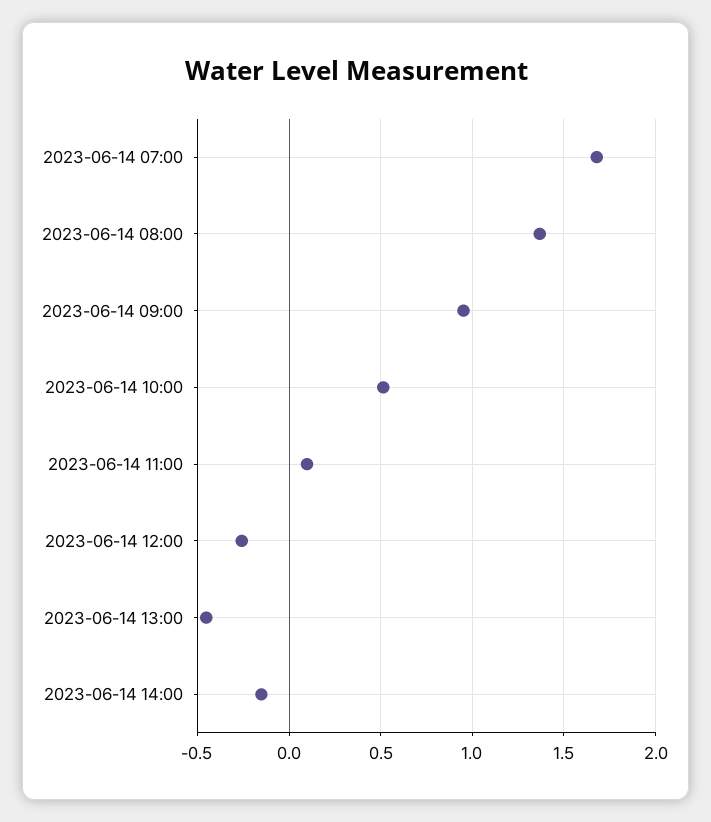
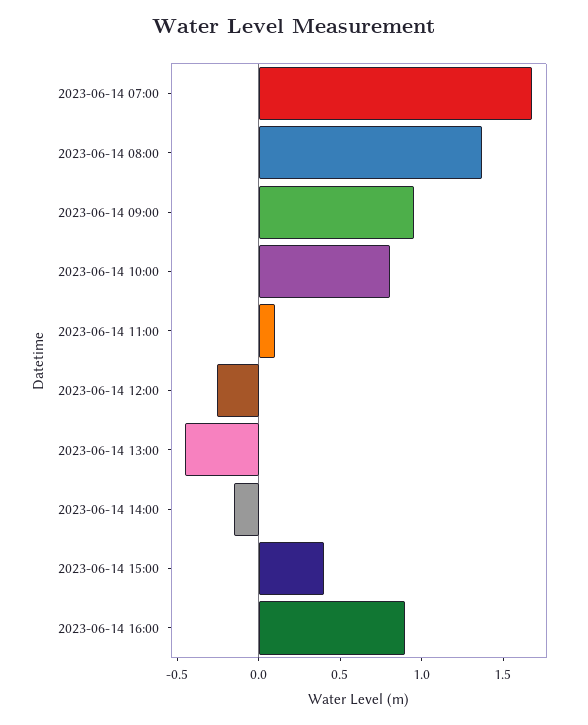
2023-06-14 10:00: 0.5 -> 0.8
2023-06-14 15:00: none -> 0.4
2023-06-14 16:00: none -> 0.9

